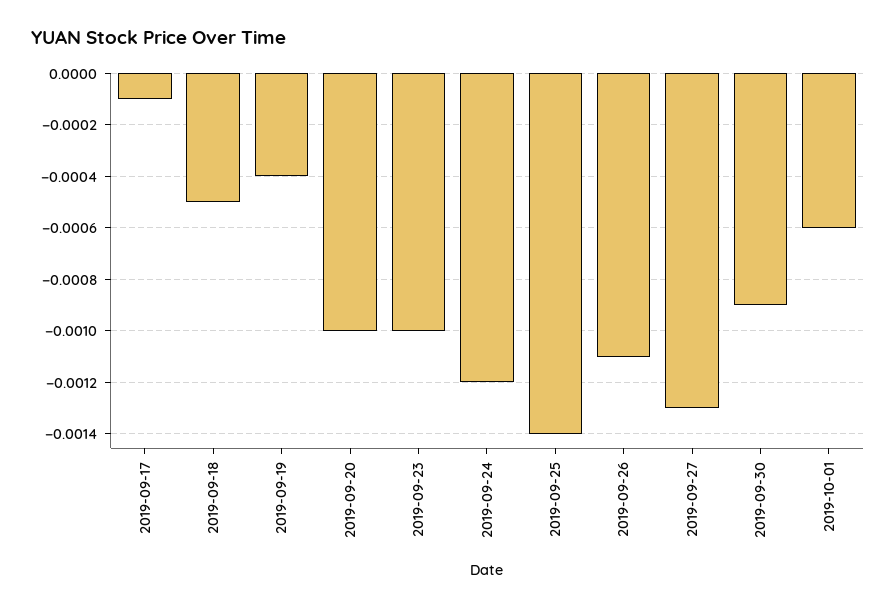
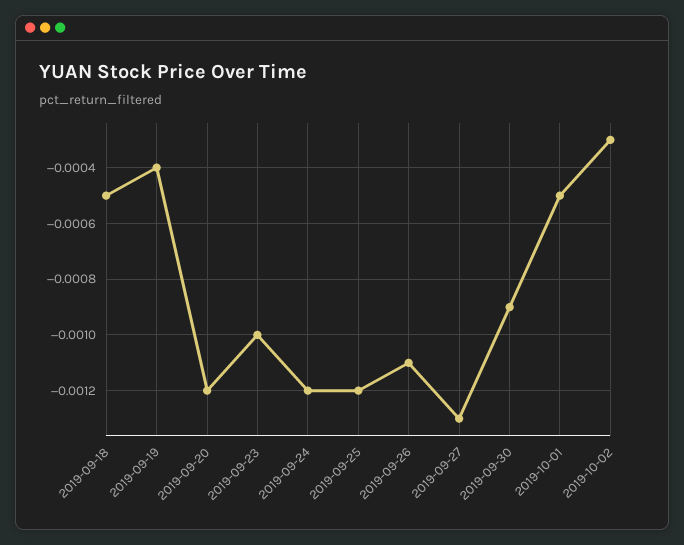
2019-09-17: -0.0001 -> none
2019-09-20: -0.001 -> -0.0012
2019-09-25: -0.0014 -> -0.0012
2019-10-01: -0.0006 -> -0.0005
2019-10-02: none -> -0.0003

